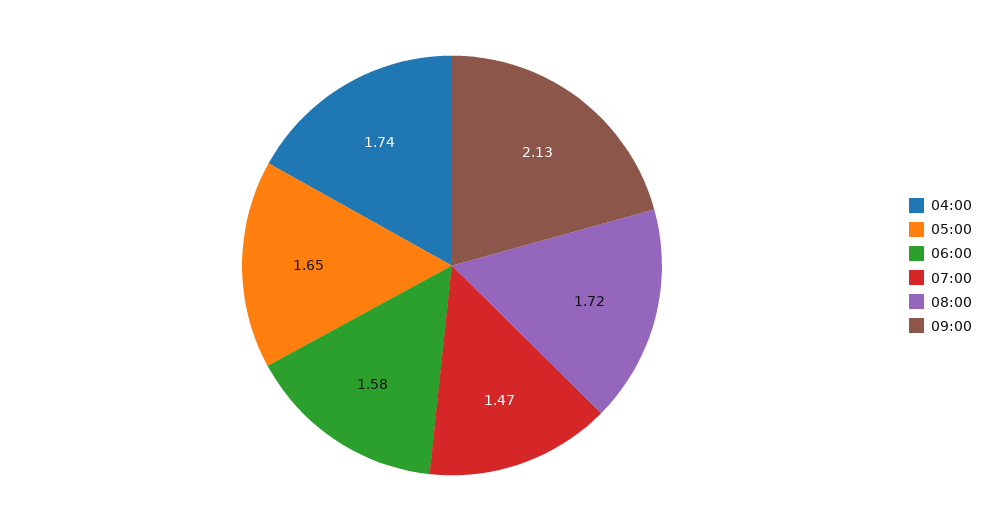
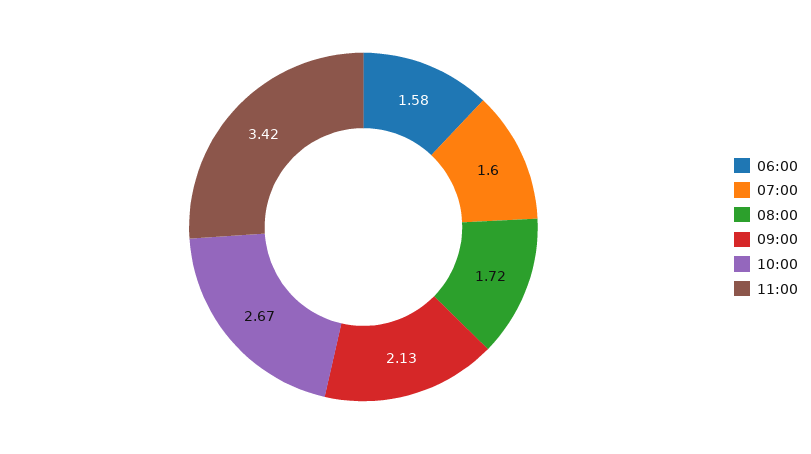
04:00: 1.74 -> none
05:00: 1.65 -> none
07:00: 1.47 -> 1.6
10:00: none -> 2.67
11:00: none -> 3.42

